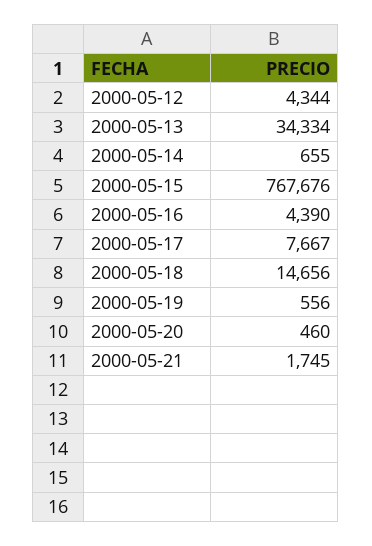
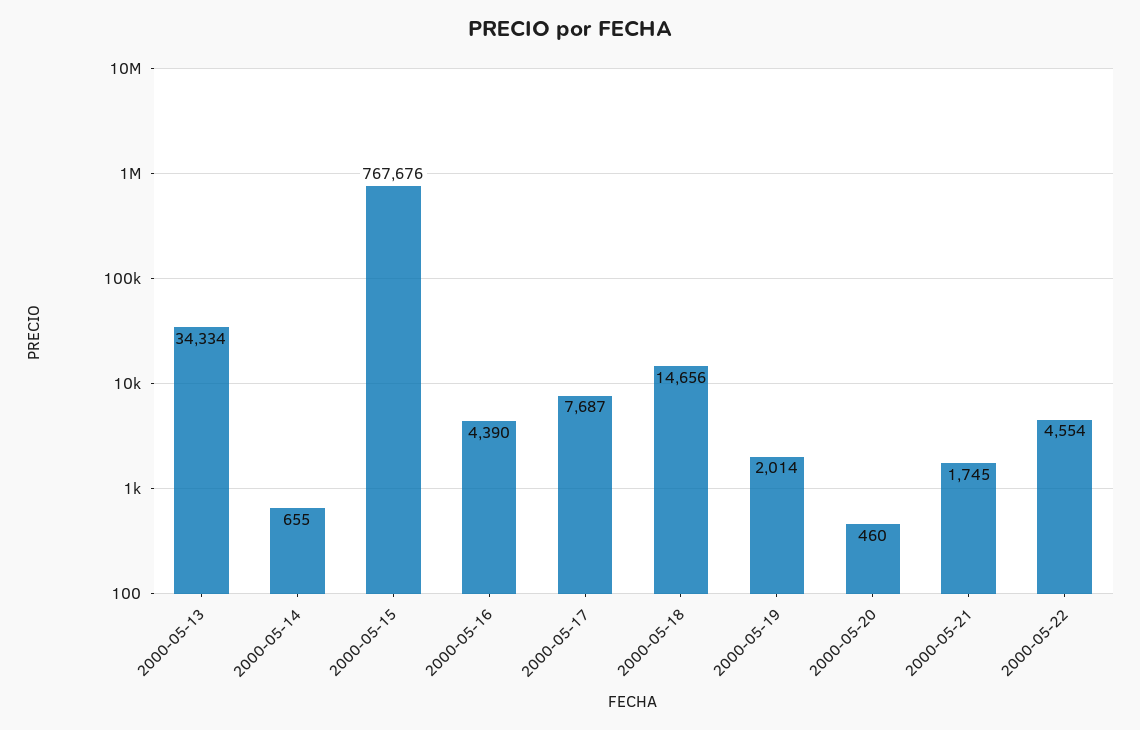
2000-05-12: 4344 -> none
2000-05-17: 7667 -> 7687
2000-05-19: 556 -> 2014
2000-05-22: none -> 4554

